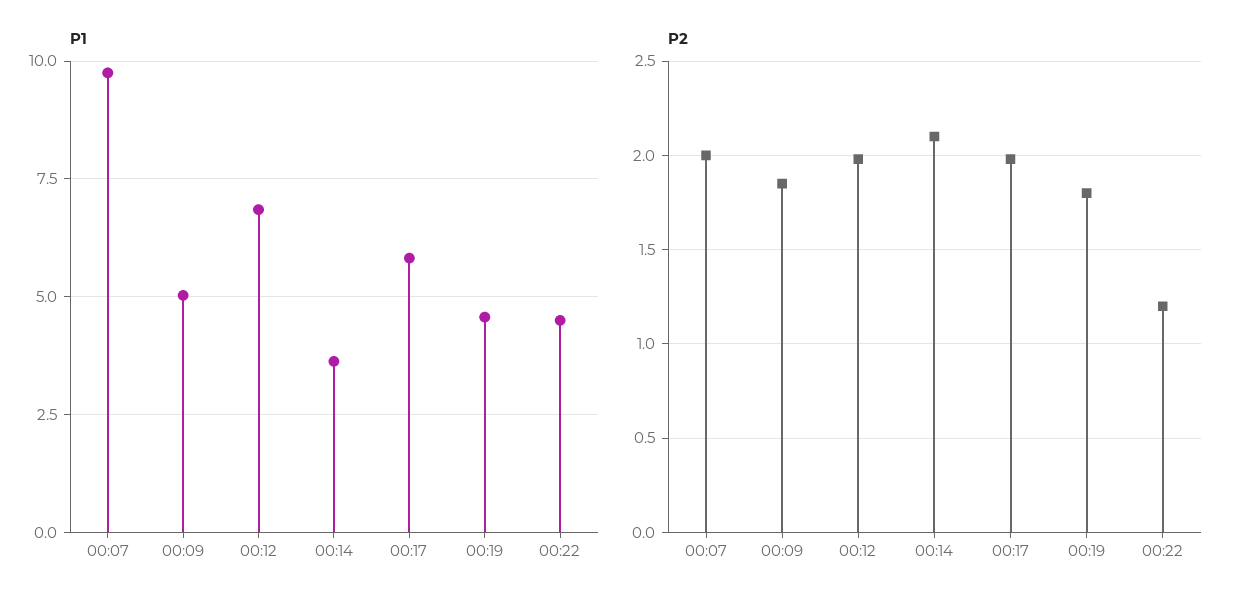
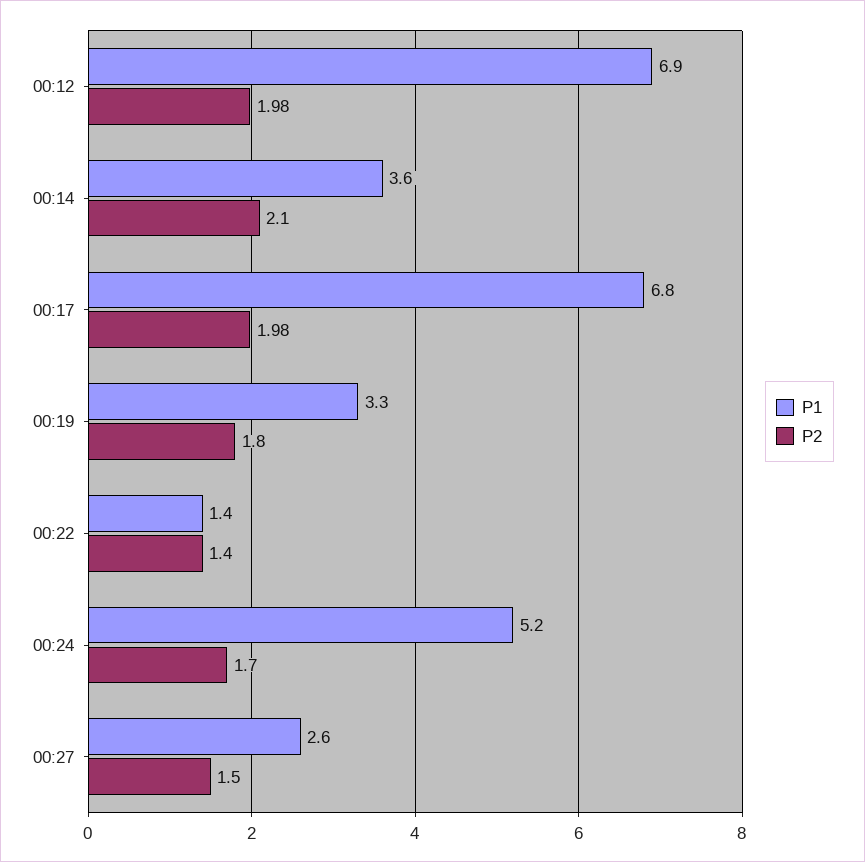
P1, 00:07: 9.75 -> none
P1, 00:09: 5 -> none
P1, 00:17: 5.75 -> 6.8
P1, 00:19: 4.5 -> 3.3
P1, 00:22: 4.5 -> 1.4
P2, 00:07: 2 -> none
P2, 00:09: 1.85 -> none
P2, 00:22: 1.2 -> 1.4
P1, 00:24: none -> 5.2
P2, 00:24: none -> 1.7
P1, 00:27: none -> 2.6
P2, 00:27: none -> 1.5

